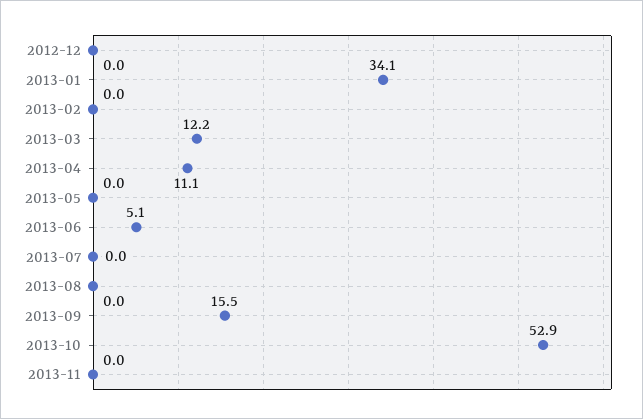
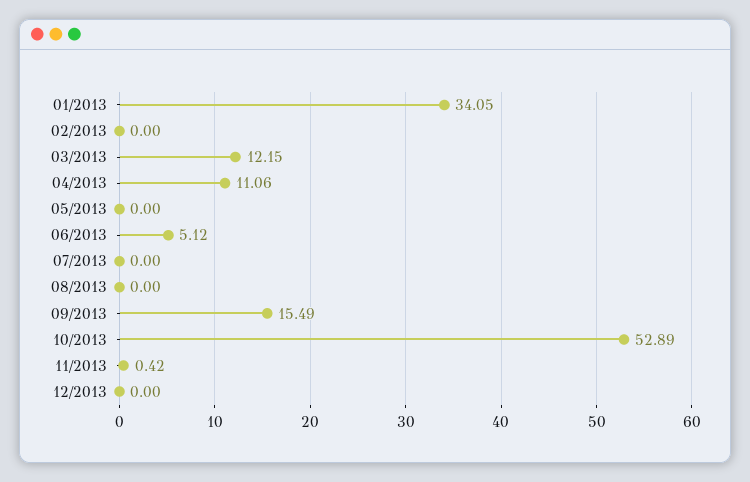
2012-12: 0 -> none
2013-11: 0 -> 0.42
12/2013: none -> 0

